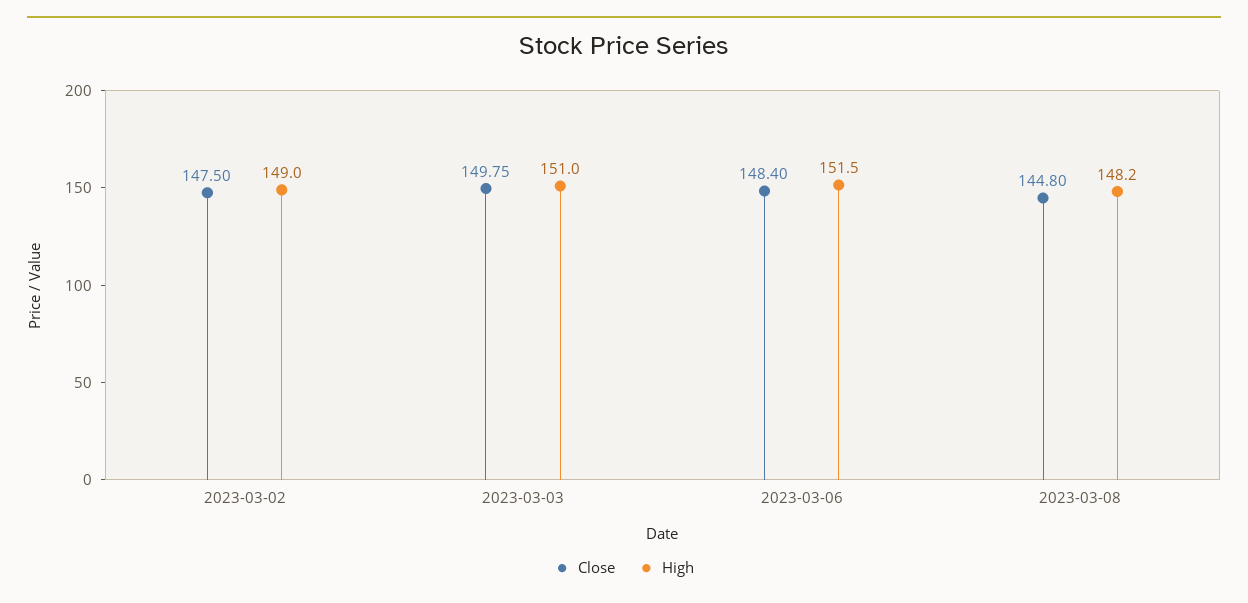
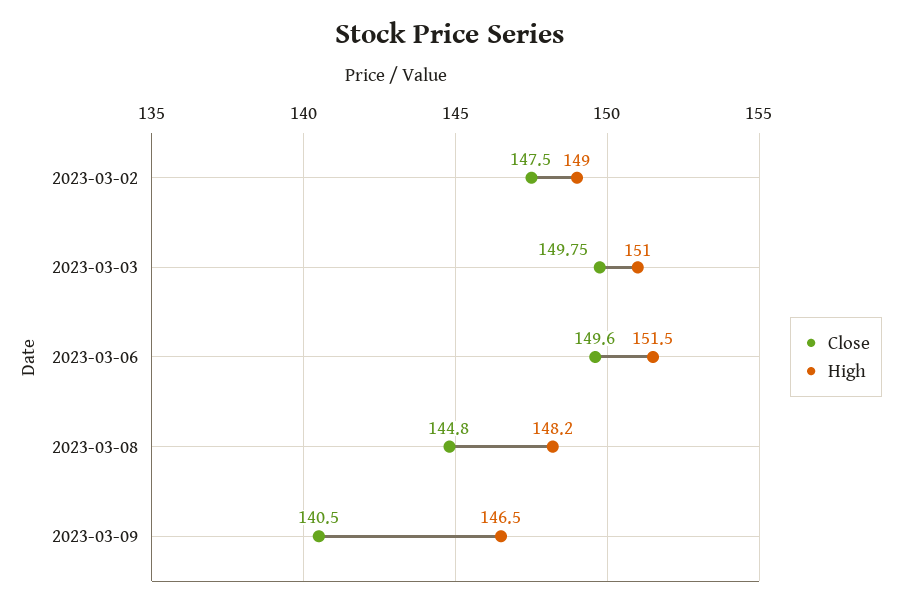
Close, 2023-03-06: 148.4 -> 149.6
Close, 2023-03-09: none -> 140.5
High, 2023-03-09: none -> 146.5

